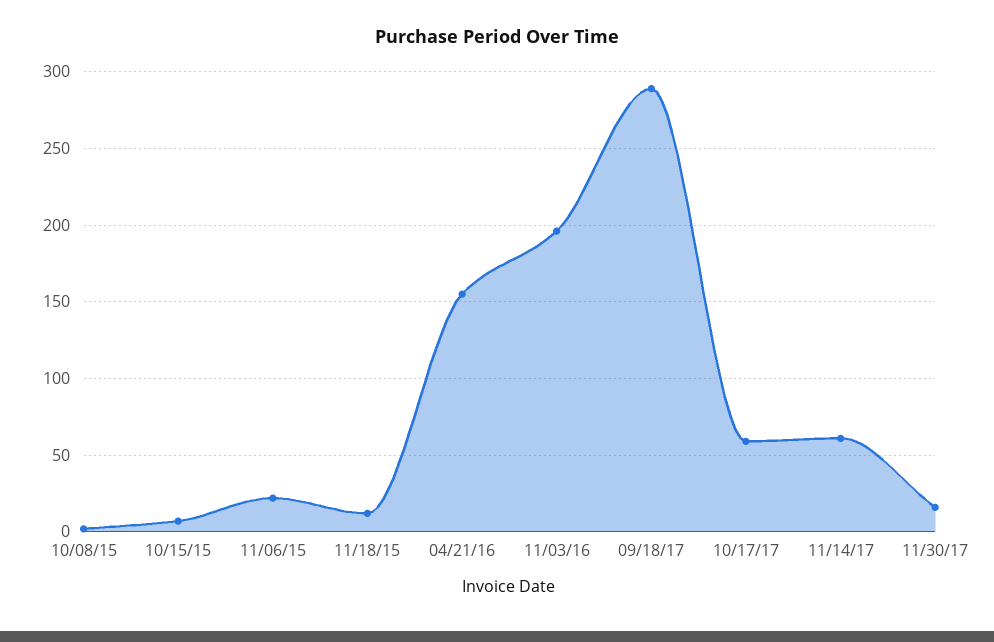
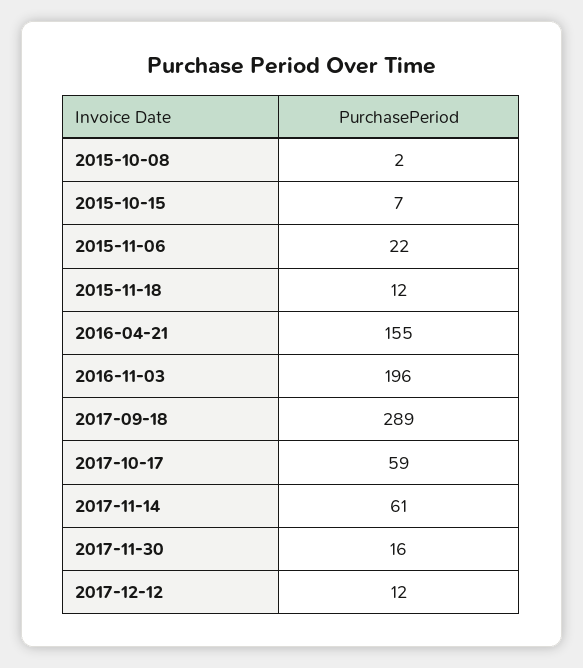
2017-12-12: none -> 12

